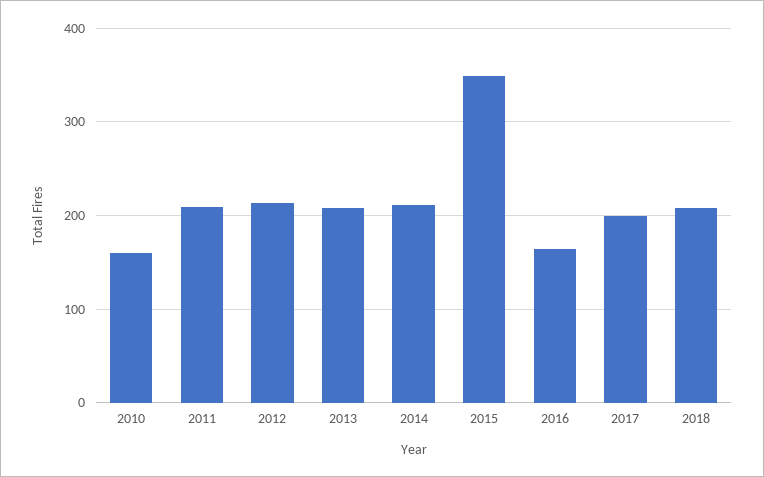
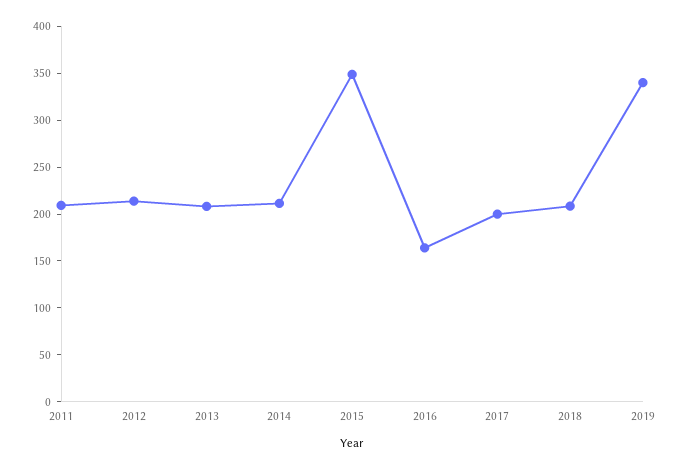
2010: 160 -> none
2019: none -> 340

